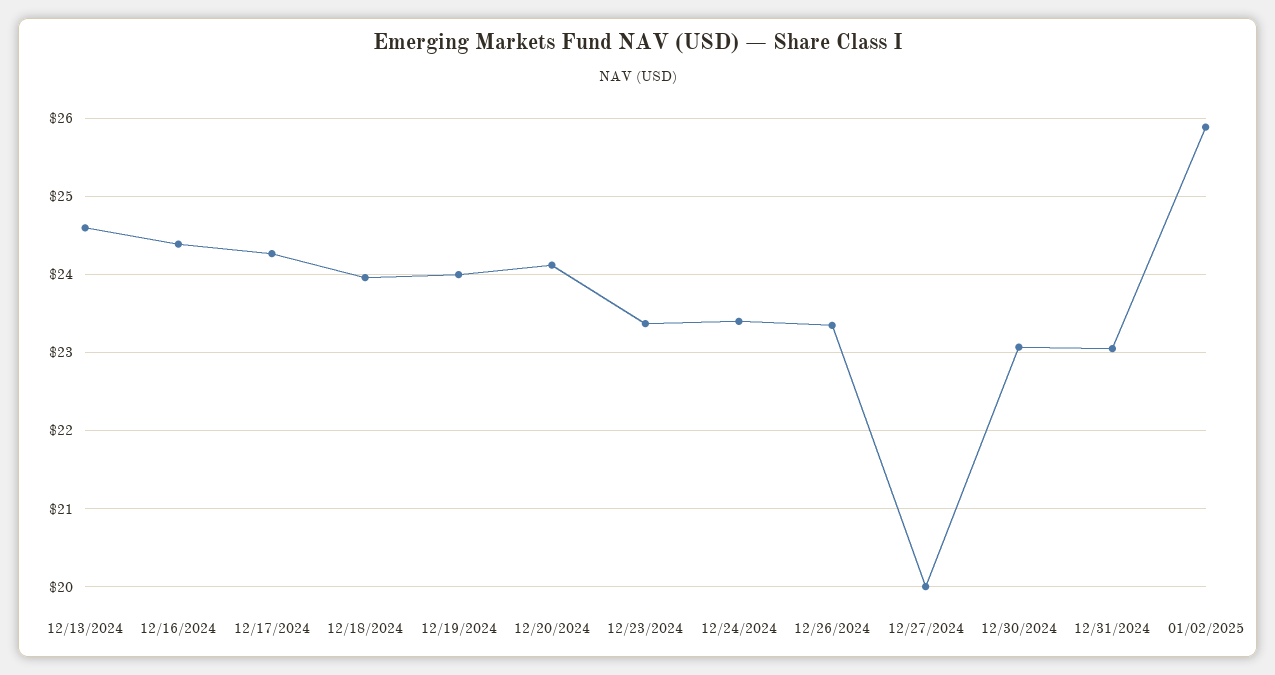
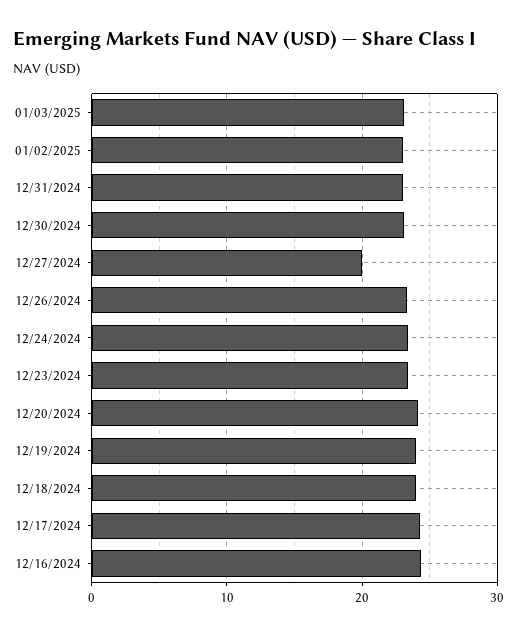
12/13/2024: 24.6 -> none
01/02/2025: 25.9 -> 23
01/03/2025: none -> 23

